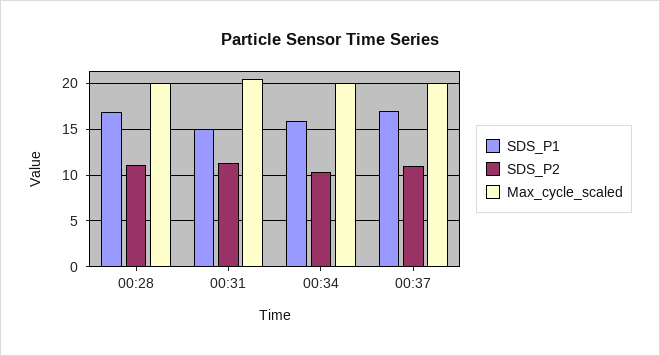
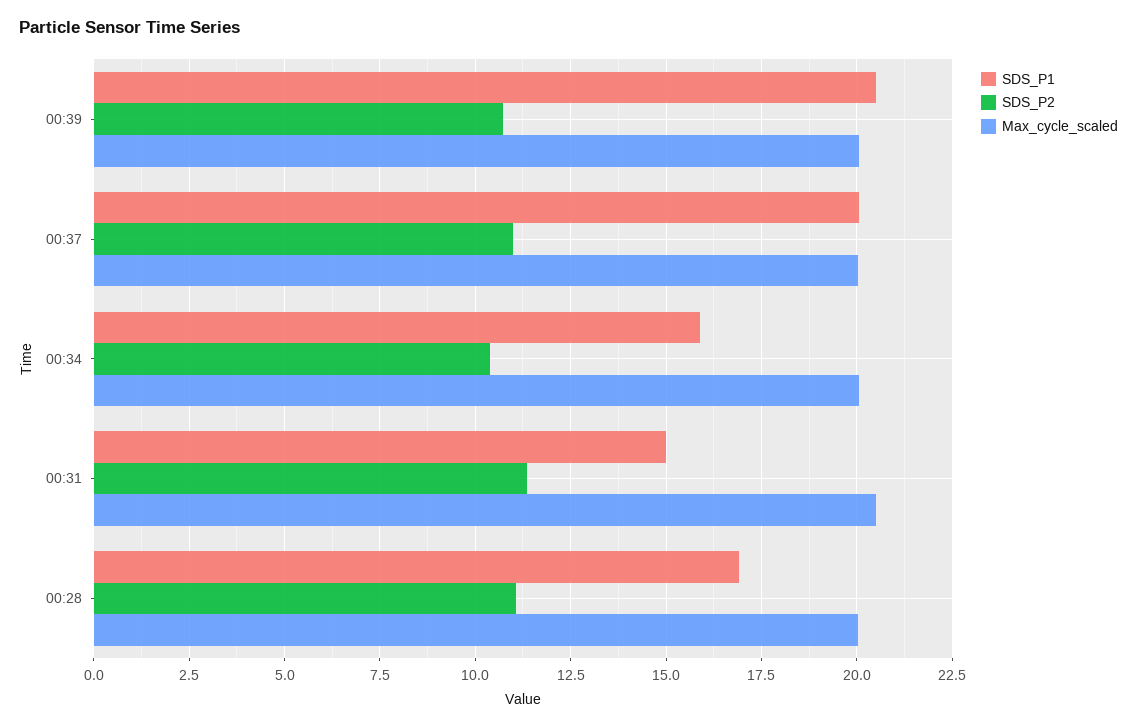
SDS_P1, 00:37: 17 -> 20
SDS_P1, 00:39: none -> 20.5
SDS_P2, 00:39: none -> 10.75
Max_cycle_scaled, 00:39: none -> 20

